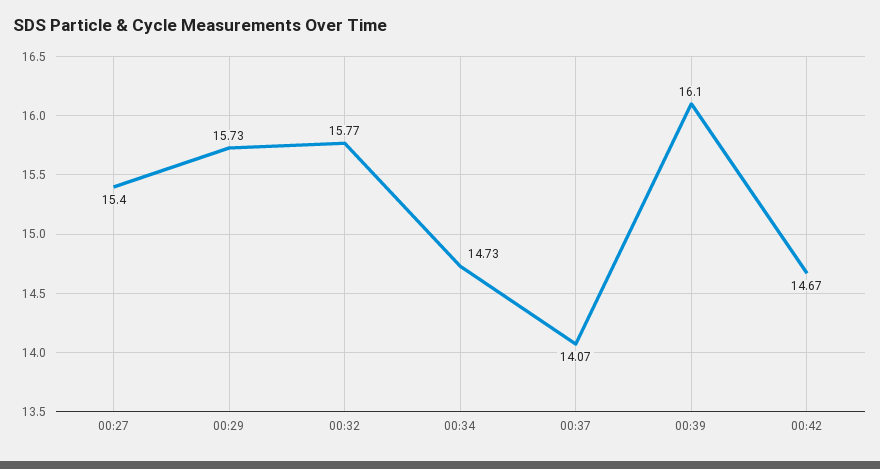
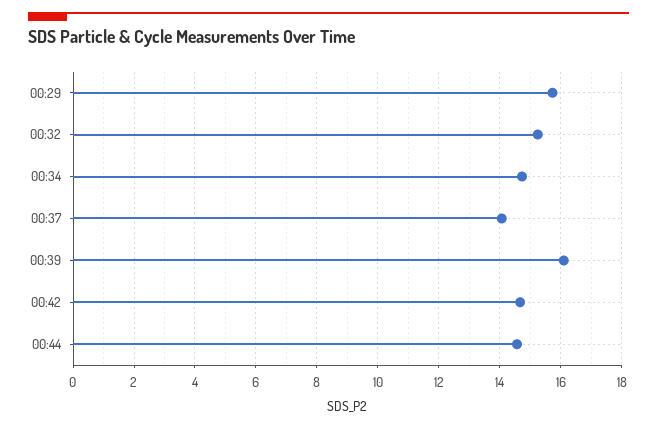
00:27: 15.4 -> none
00:32: 15.77 -> 15.2
00:44: none -> 14.6

